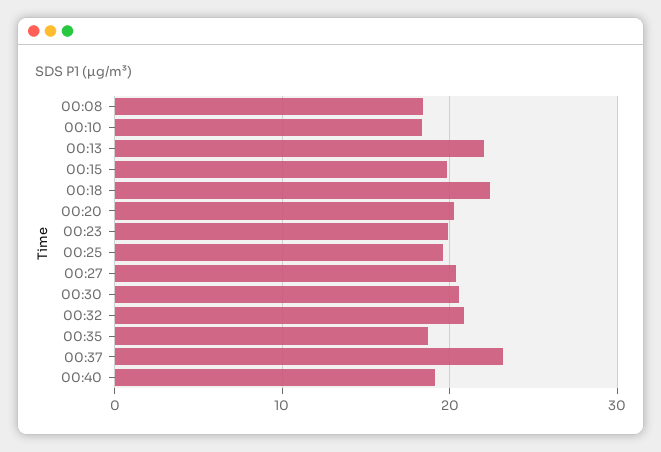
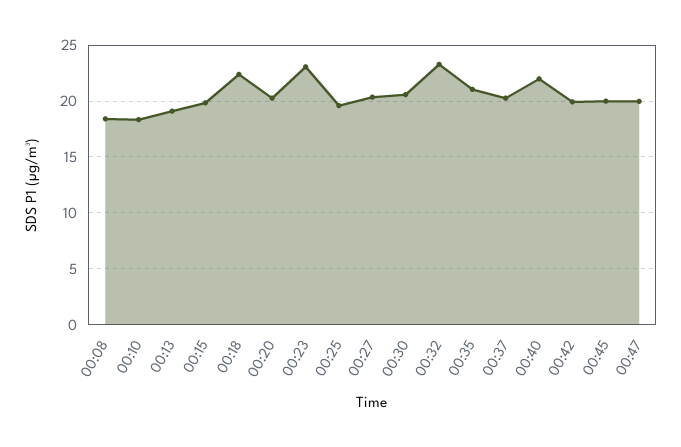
00:13: 22 -> 19
00:23: 20 -> 23
00:32: 21 -> 23
00:35: 19 -> 21
00:37: 23 -> 20
00:40: 19 -> 22
00:42: none -> 20
00:45: none -> 20
00:47: none -> 20

